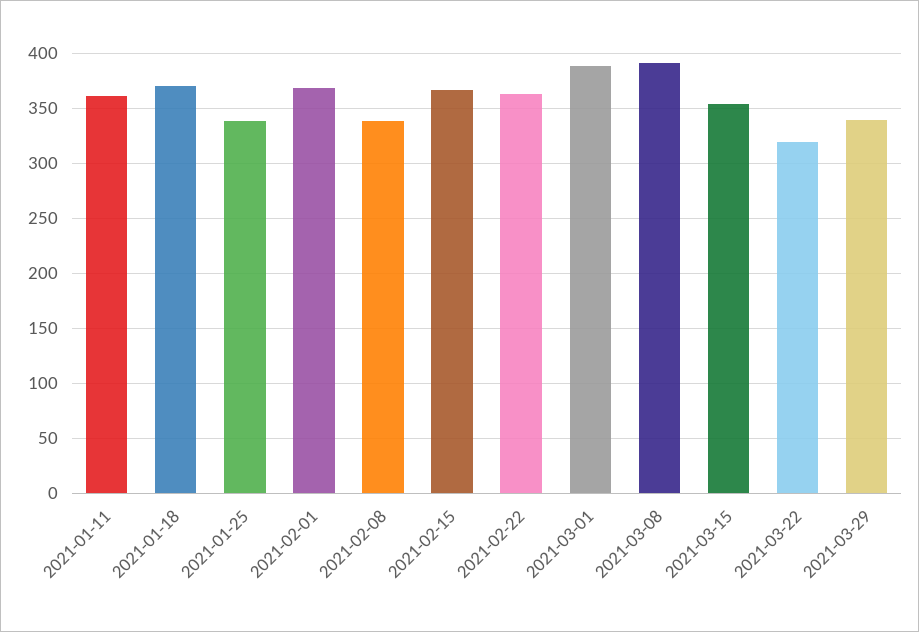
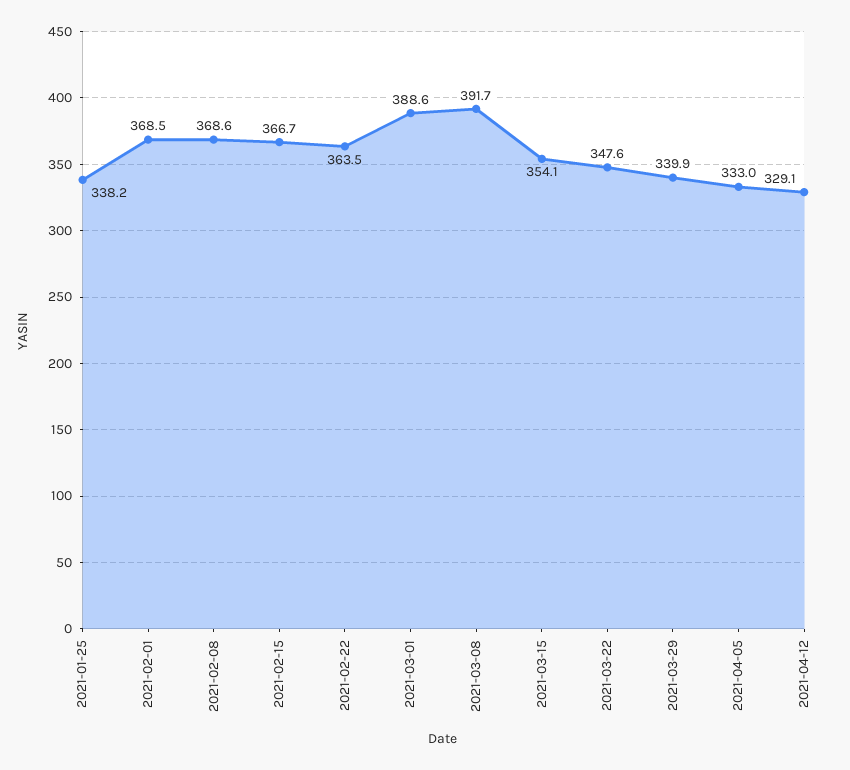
2021-01-11: 360 -> none
2021-01-18: 370 -> none
2021-02-08: 340 -> 368.6
2021-03-22: 320 -> 347.6
2021-04-05: none -> 333
2021-04-12: none -> 329.1

